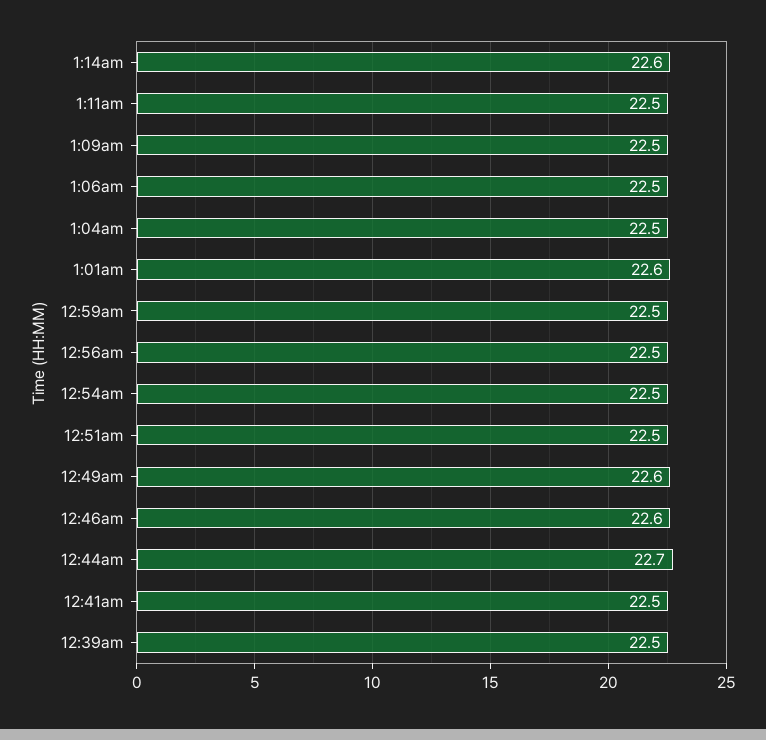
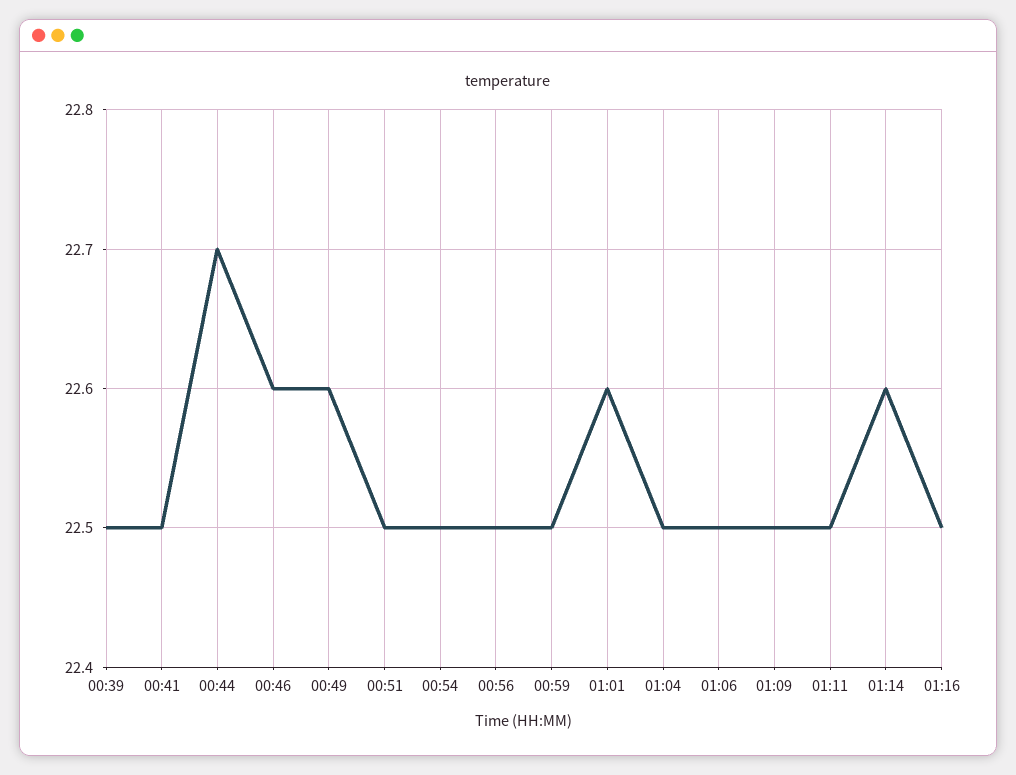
01:16: none -> 22.5

